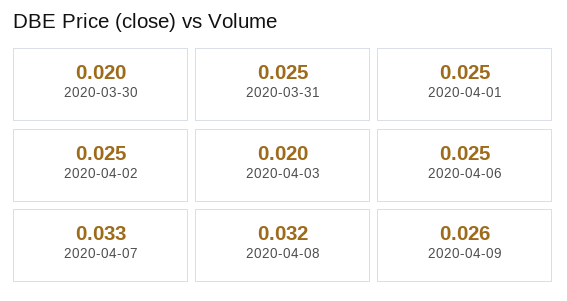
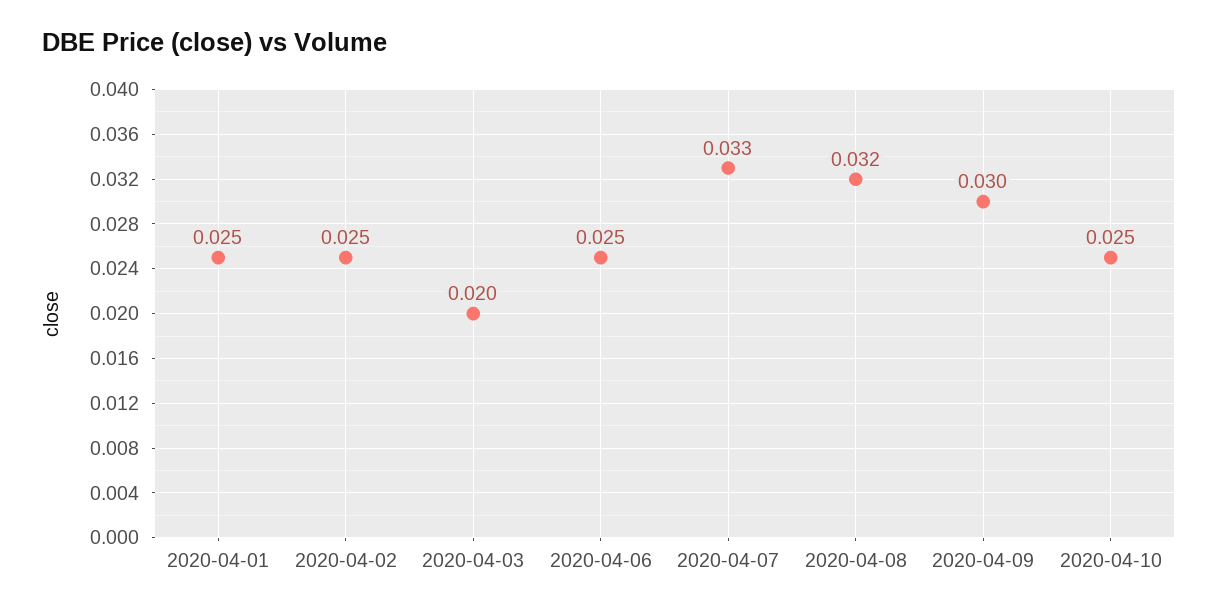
2020-03-30: 0.02 -> none
2020-03-31: 0.025 -> none
2020-04-09: 0.026 -> 0.03
2020-04-10: none -> 0.025

